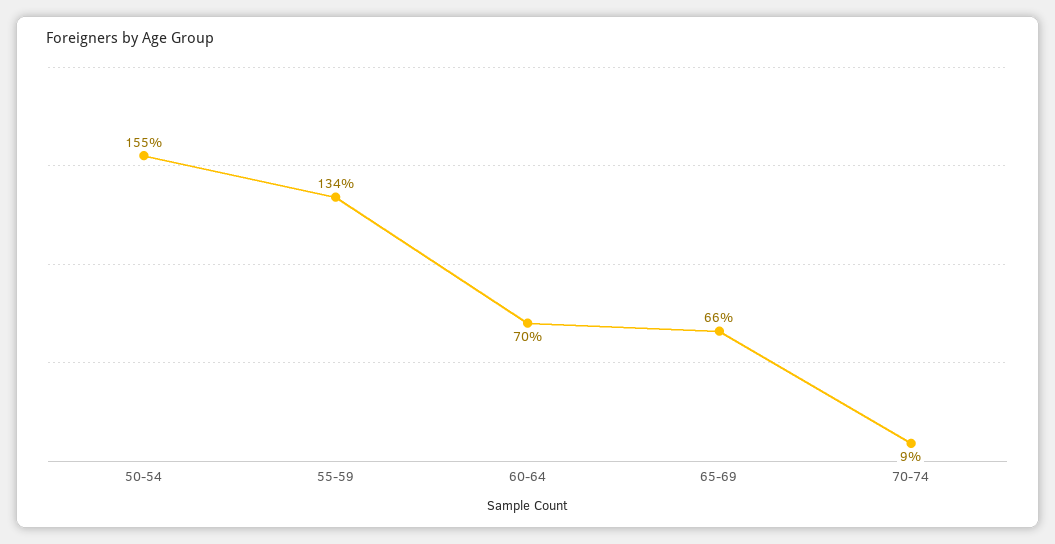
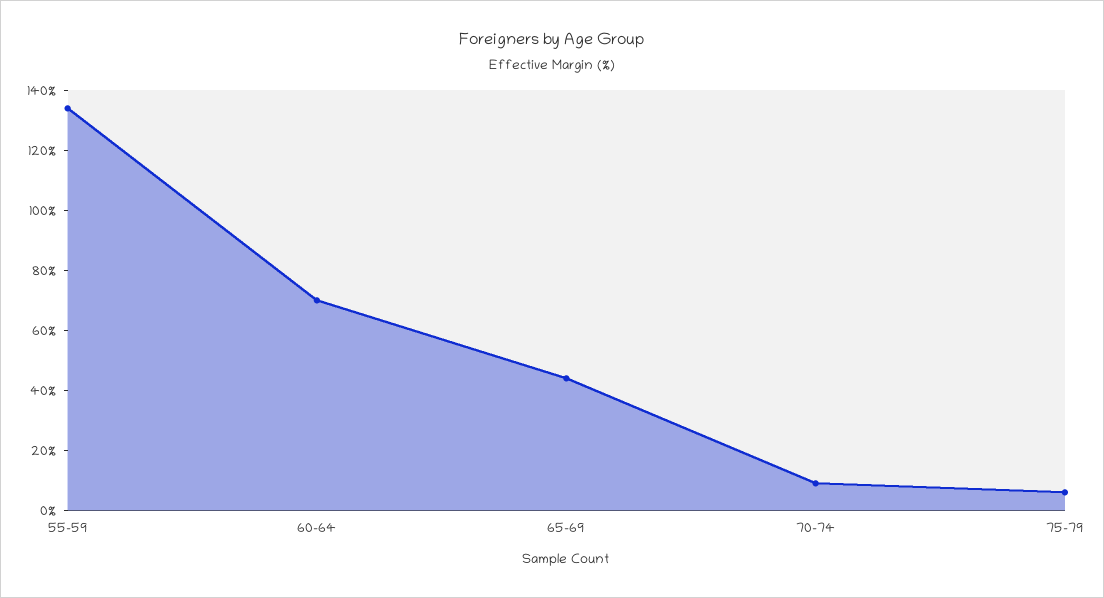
50-54: 155 -> none
65-69: 66 -> 45
75-79: none -> 5

